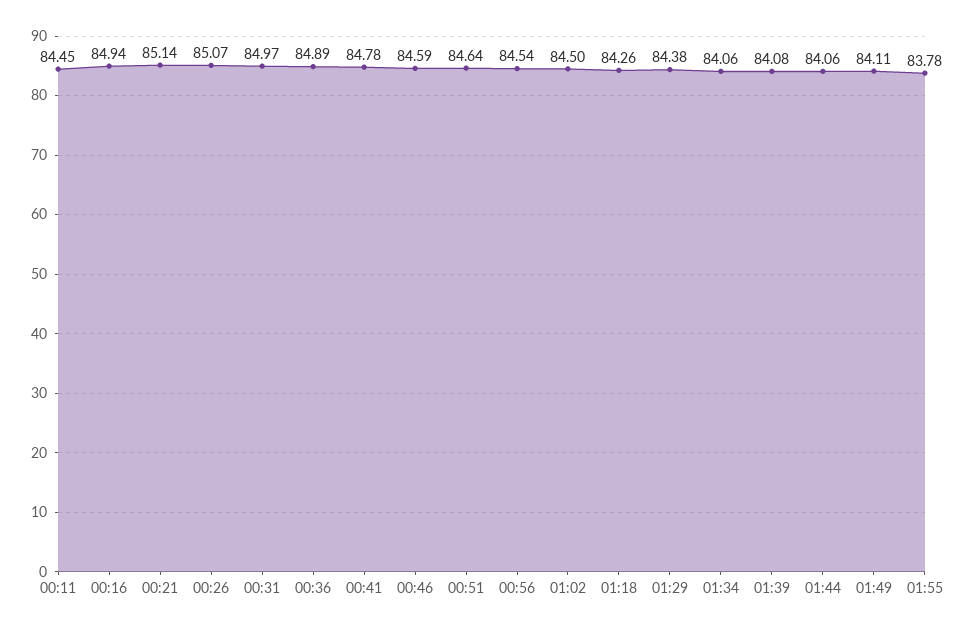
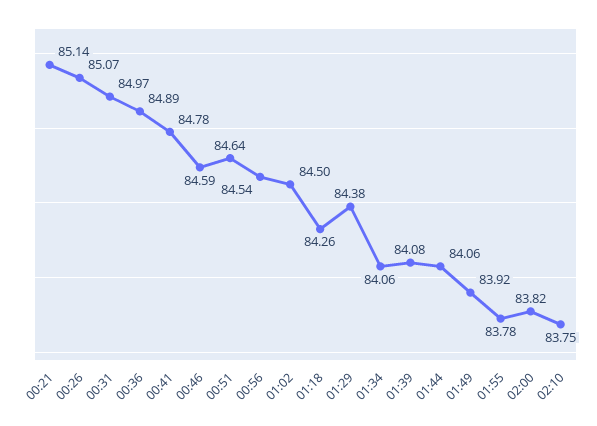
00:11: 84.45 -> none
00:16: 84.94 -> none
01:49: 84.11 -> 83.92
02:00: none -> 83.82
02:10: none -> 83.75

